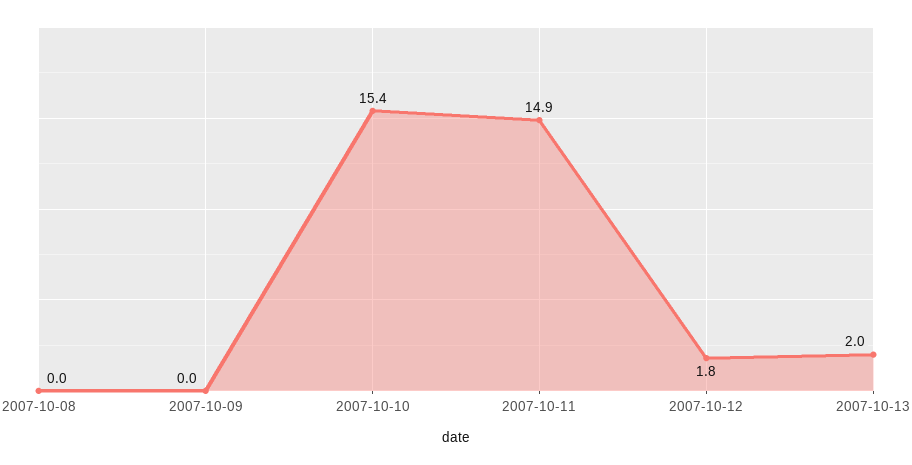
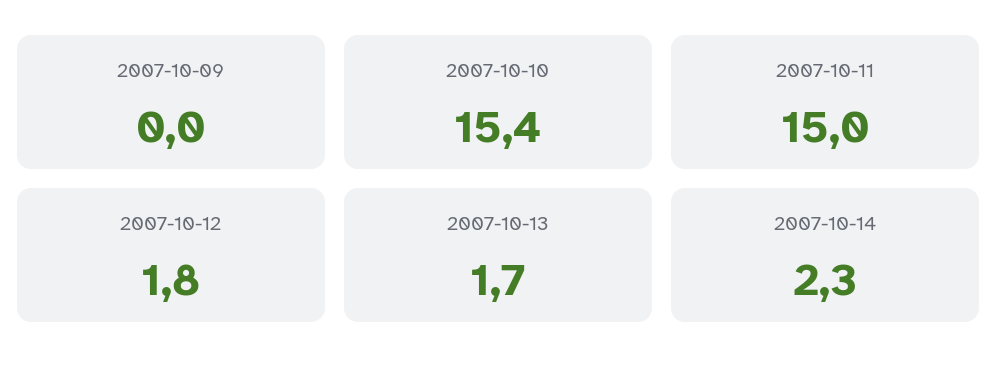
2007-10-08: 0 -> none
2007-10-11: 14.9 -> 15
2007-10-13: 2 -> 1.7
2007-10-14: none -> 2.3

